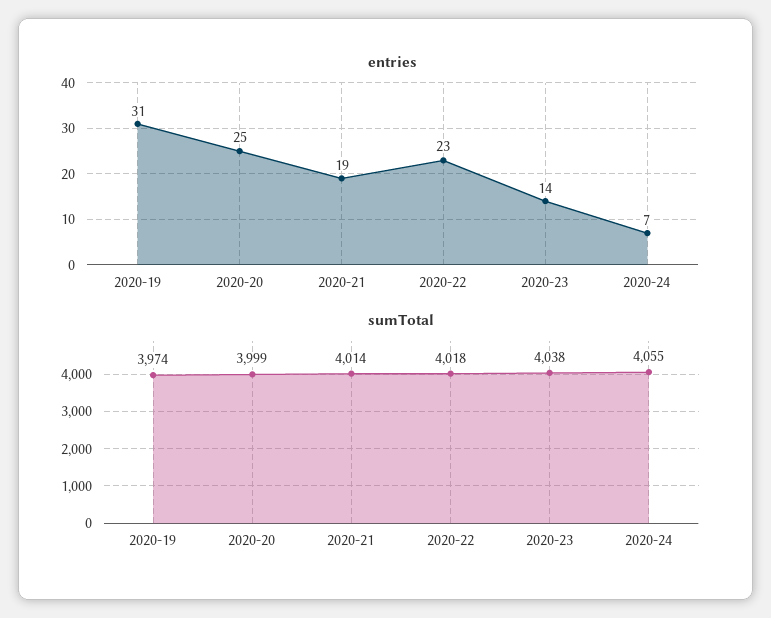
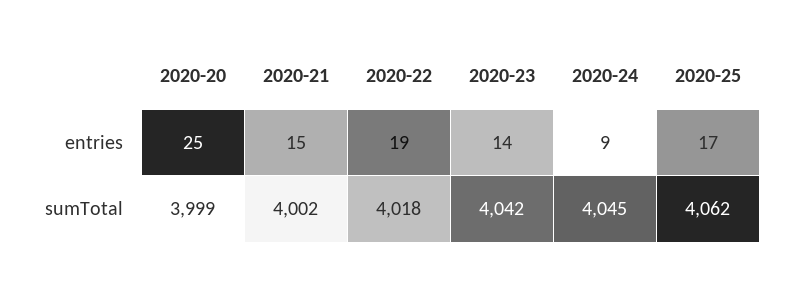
entries, 2020-19: 31 -> none
entries, 2020-21: 19 -> 15
entries, 2020-22: 23 -> 19
entries, 2020-24: 7 -> 9
sumTotal, 2020-19: 3974 -> none
sumTotal, 2020-21: 4014 -> 4002
sumTotal, 2020-23: 4038 -> 4042
sumTotal, 2020-24: 4055 -> 4045
entries, 2020-25: none -> 17
sumTotal, 2020-25: none -> 4062

